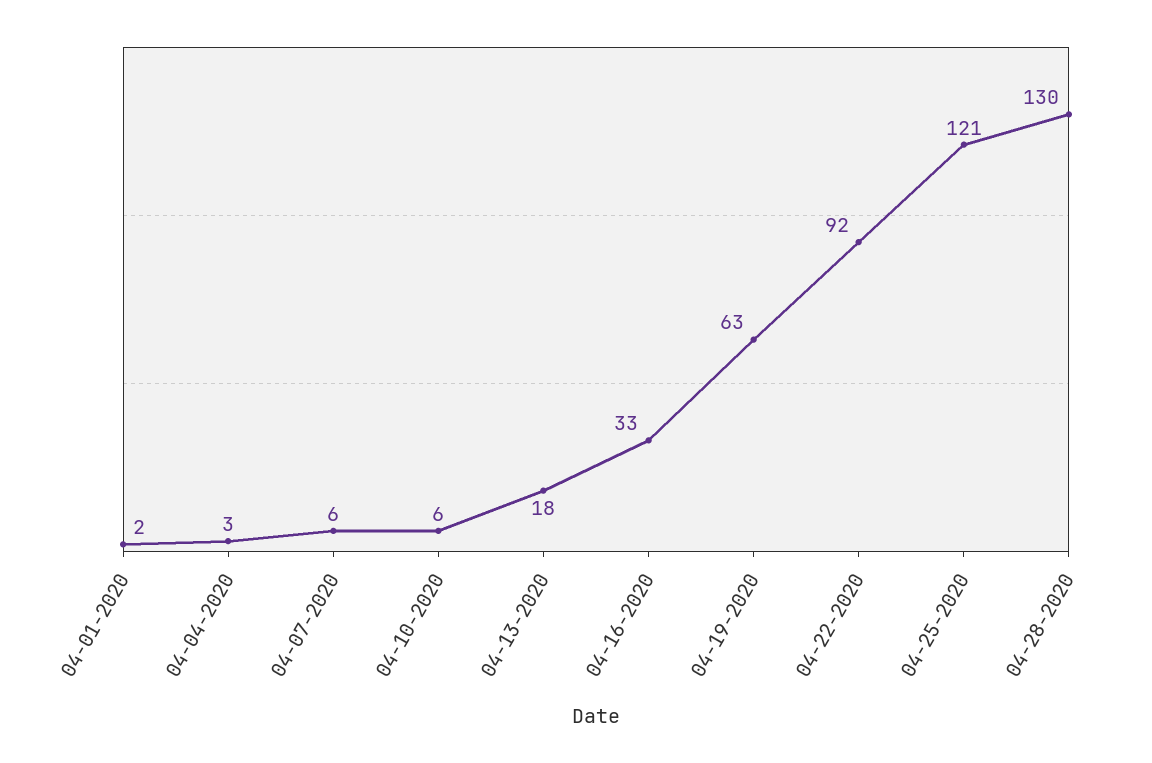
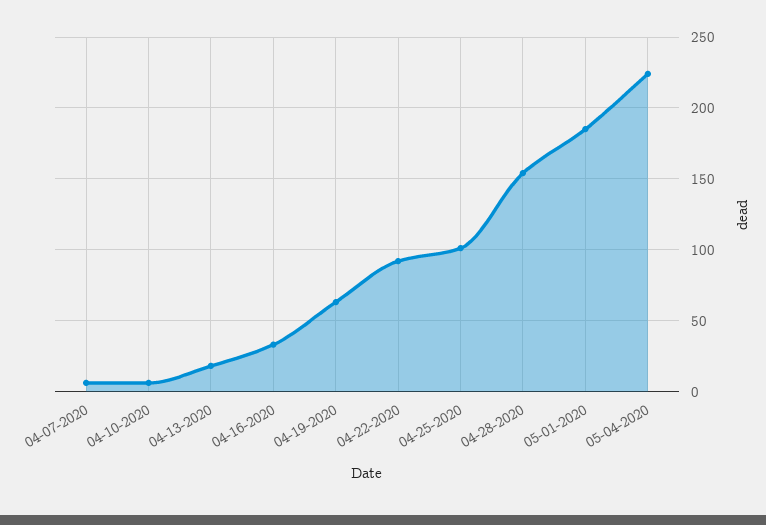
04-01-2020: 2 -> none
04-04-2020: 3 -> none
04-25-2020: 121 -> 100
04-28-2020: 130 -> 155
05-01-2020: none -> 185
05-04-2020: none -> 225

